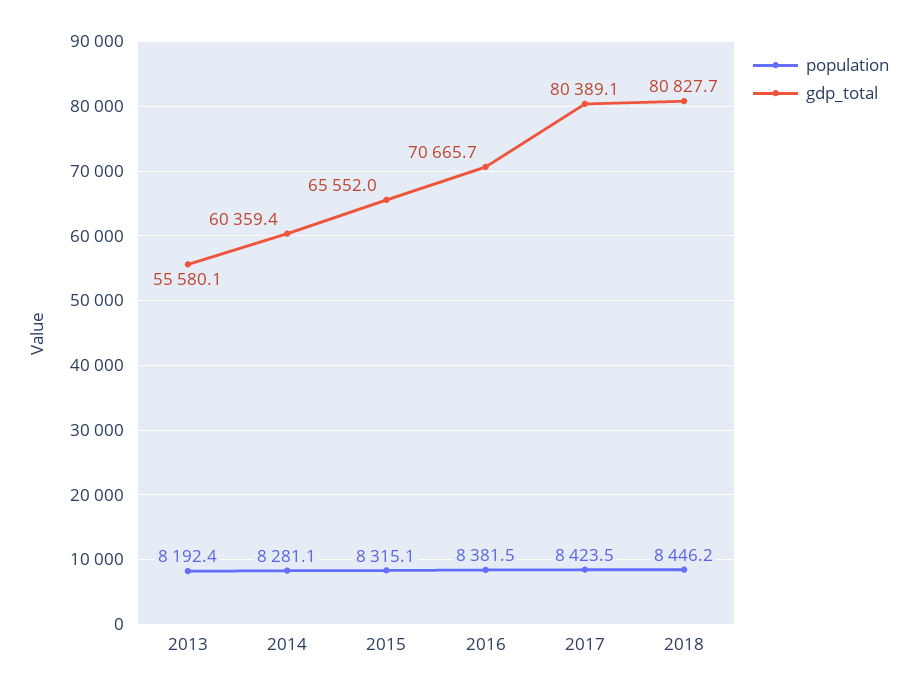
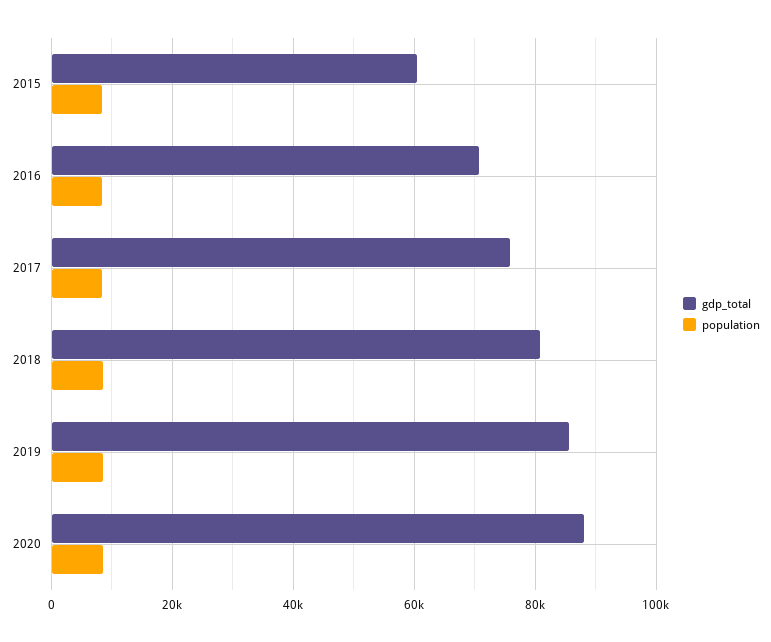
population, 2013: 8192.4 -> none
gdp_total, 2013: 55580.1 -> none
population, 2014: 8281.1 -> none
gdp_total, 2014: 60359.4 -> none
gdp_total, 2015: 65552 -> 60000
gdp_total, 2017: 80389.1 -> 76000
gdp_total, 2019: none -> 86000
population, 2019: none -> 8000
gdp_total, 2020: none -> 88000
population, 2020: none -> 8000

